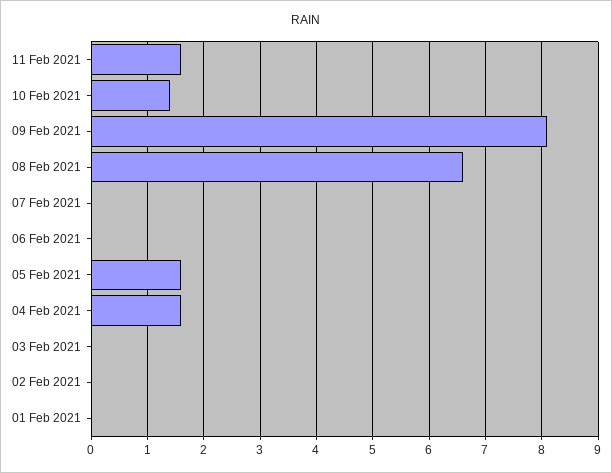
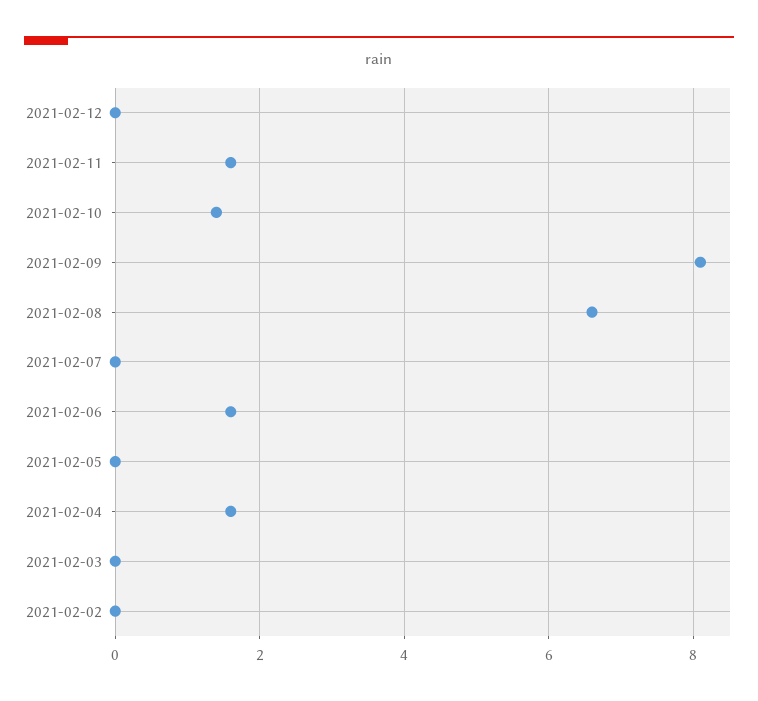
06 Feb 2021: 0 -> 1.5
05 Feb 2021: 1.5 -> 0
01 Feb 2021: 0 -> none
2021-02-12: none -> 0

